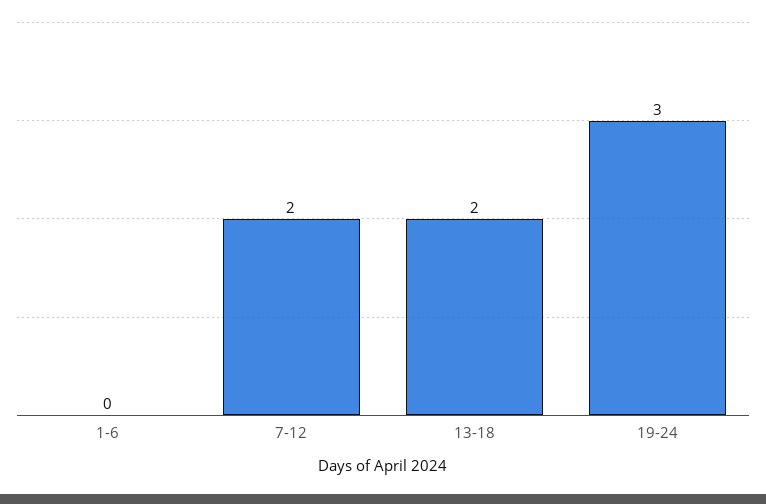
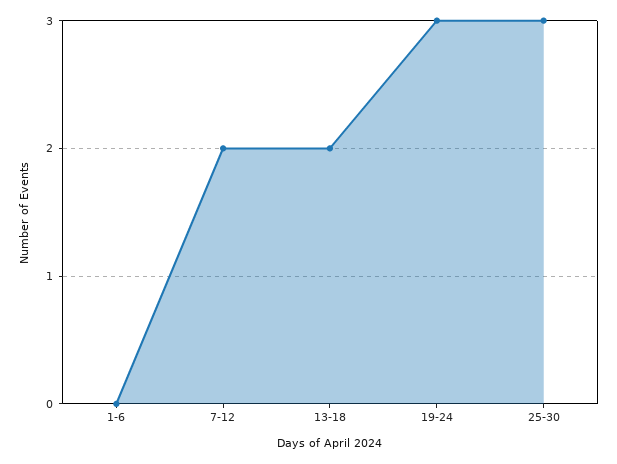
25-30: none -> 3

